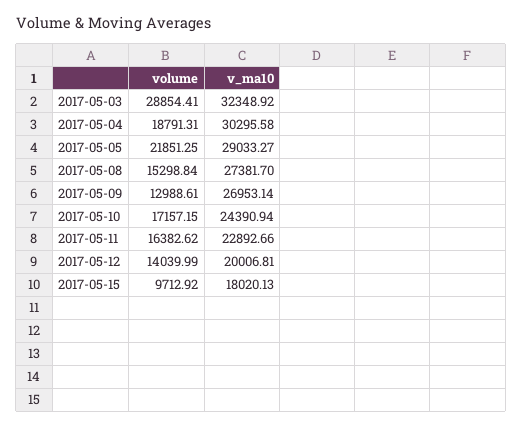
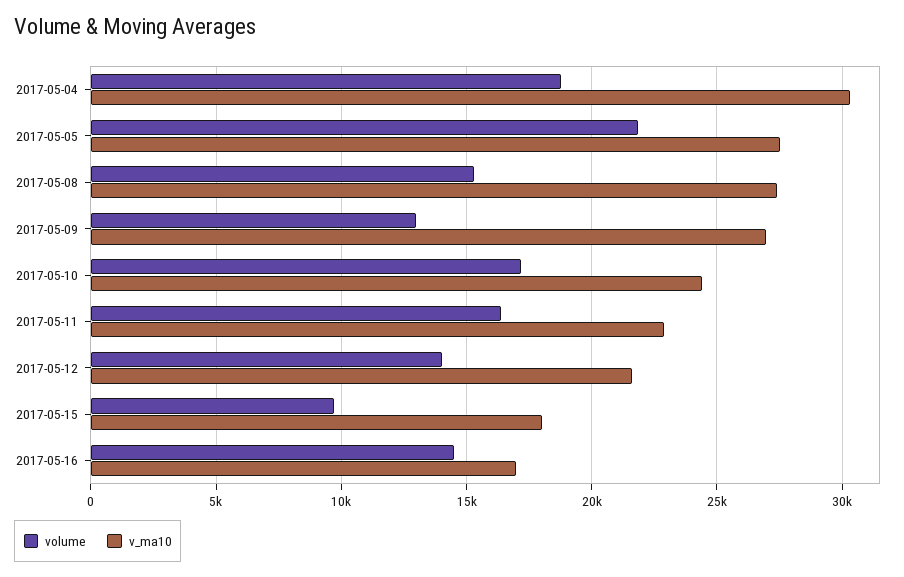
volume, 2017-05-03: 28854.41 -> none
v_ma10, 2017-05-03: 32348.92 -> none
v_ma10, 2017-05-05: 29033.27 -> 27500
v_ma10, 2017-05-12: 20006.81 -> 21500
volume, 2017-05-16: none -> 14500
v_ma10, 2017-05-16: none -> 17000

